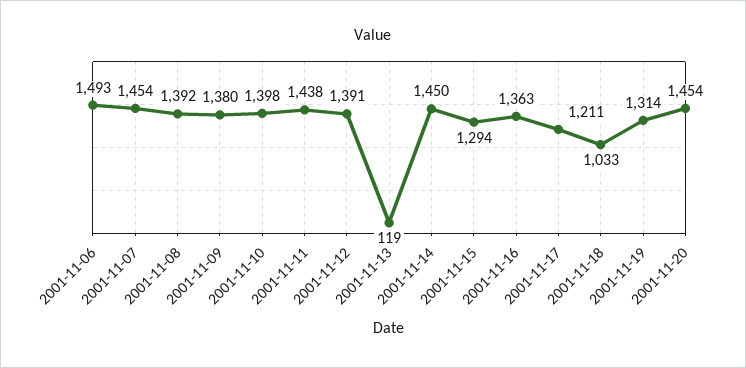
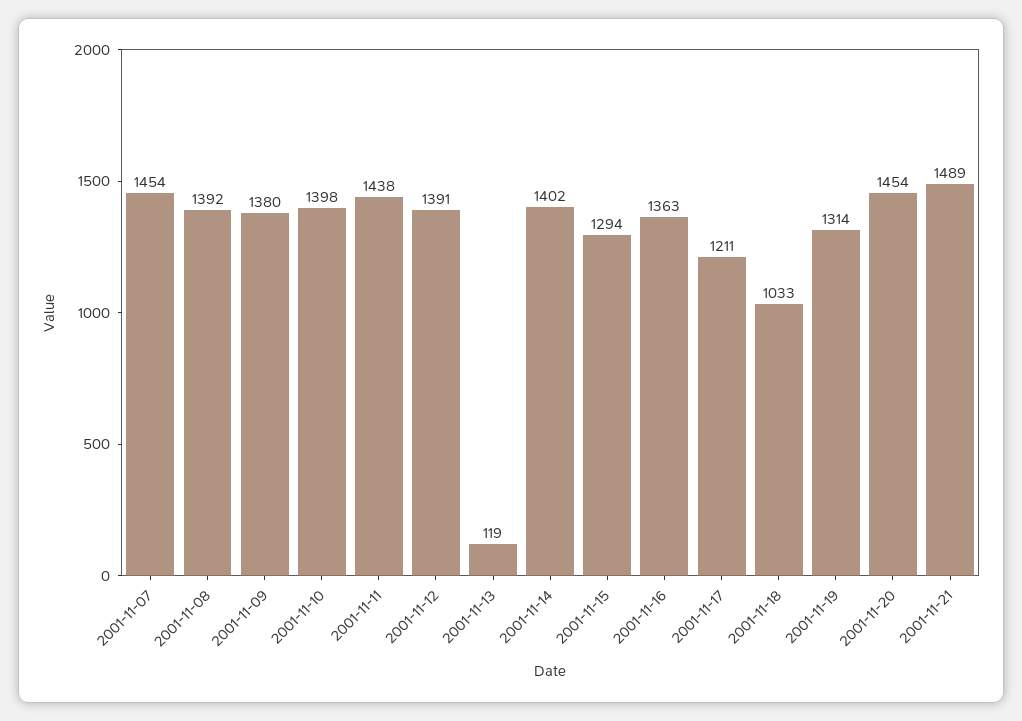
2001-11-06: 1493 -> none
2001-11-14: 1450 -> 1402
2001-11-21: none -> 1489

